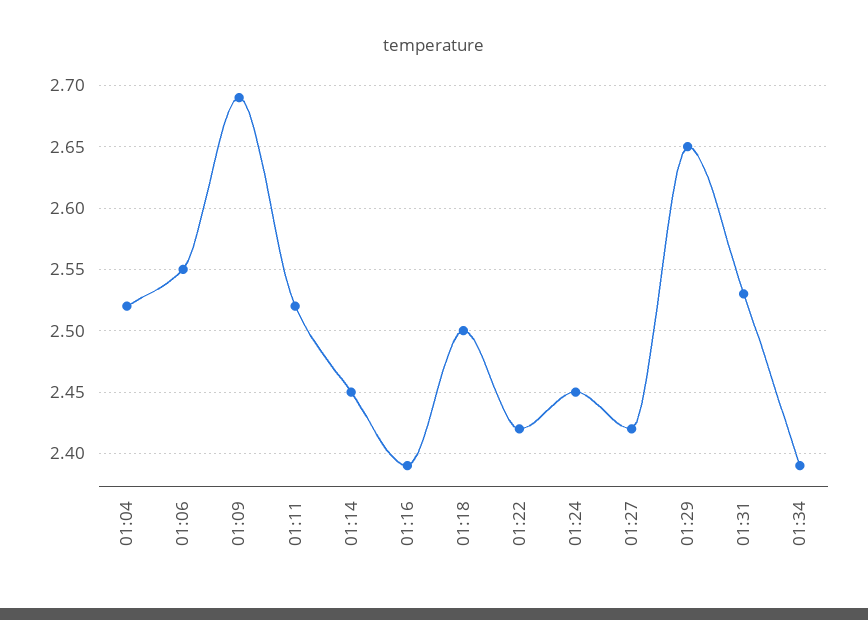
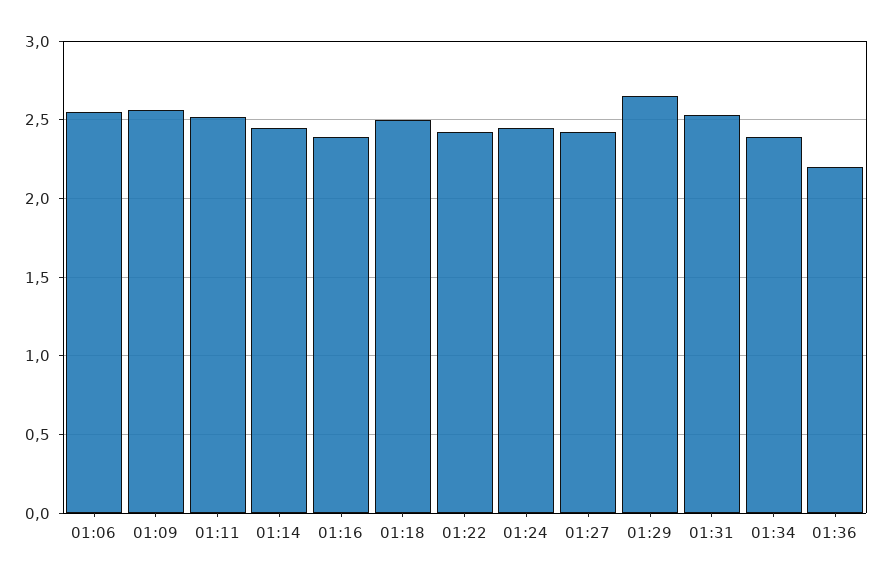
01:04: 2.52 -> none
01:09: 2.69 -> 2.55
01:36: none -> 2.2

